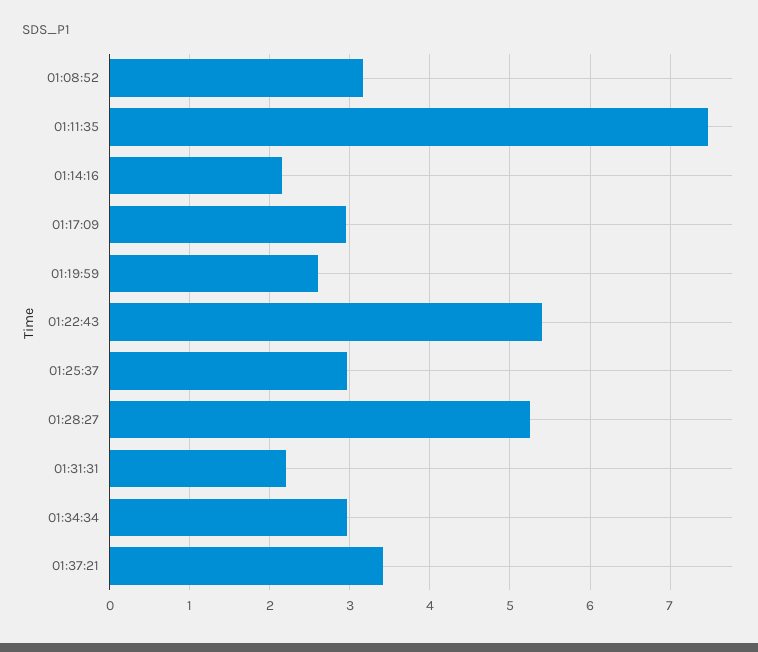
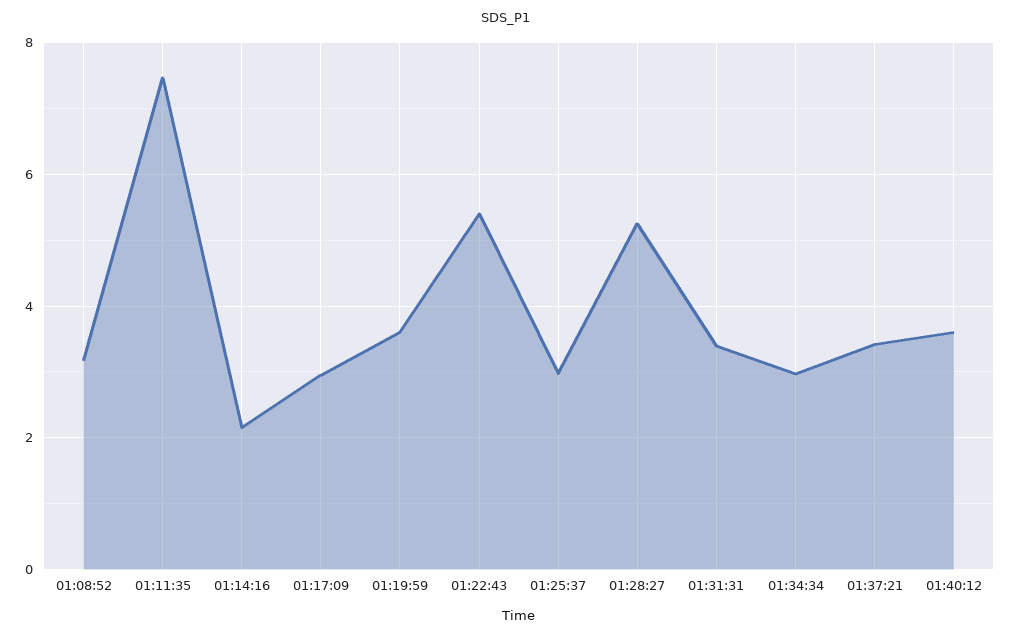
01:19:59: 2.6 -> 3.6
01:31:31: 2.2 -> 3.4
01:40:12: none -> 3.6

